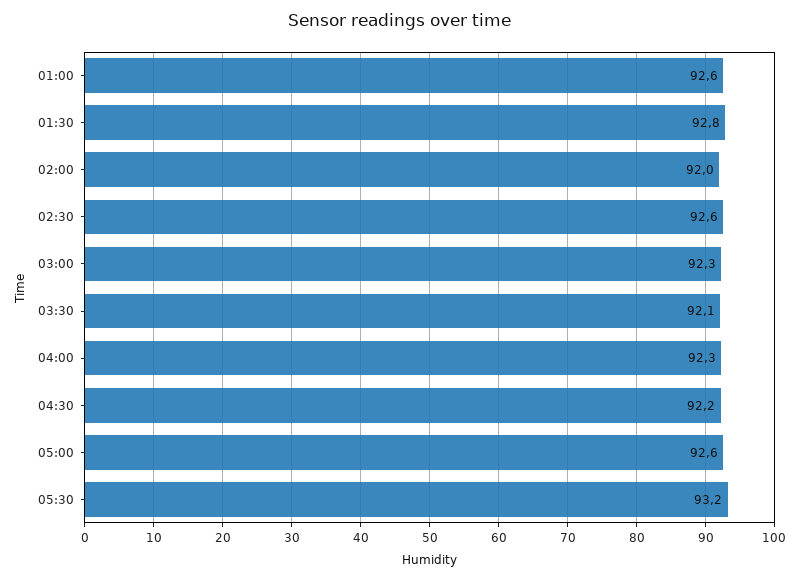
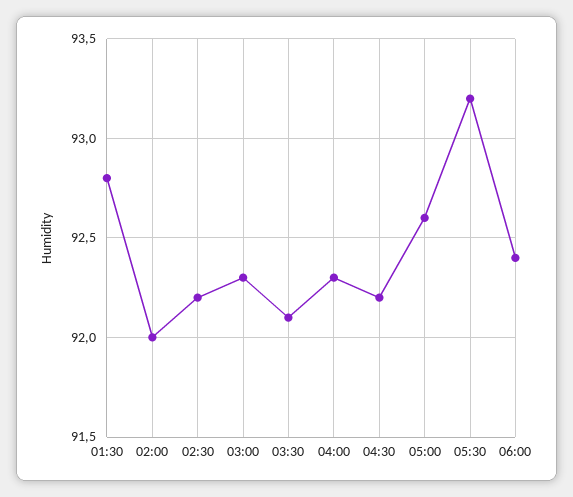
01:00: 92.6 -> none
02:30: 92.6 -> 92.2
06:00: none -> 92.4

